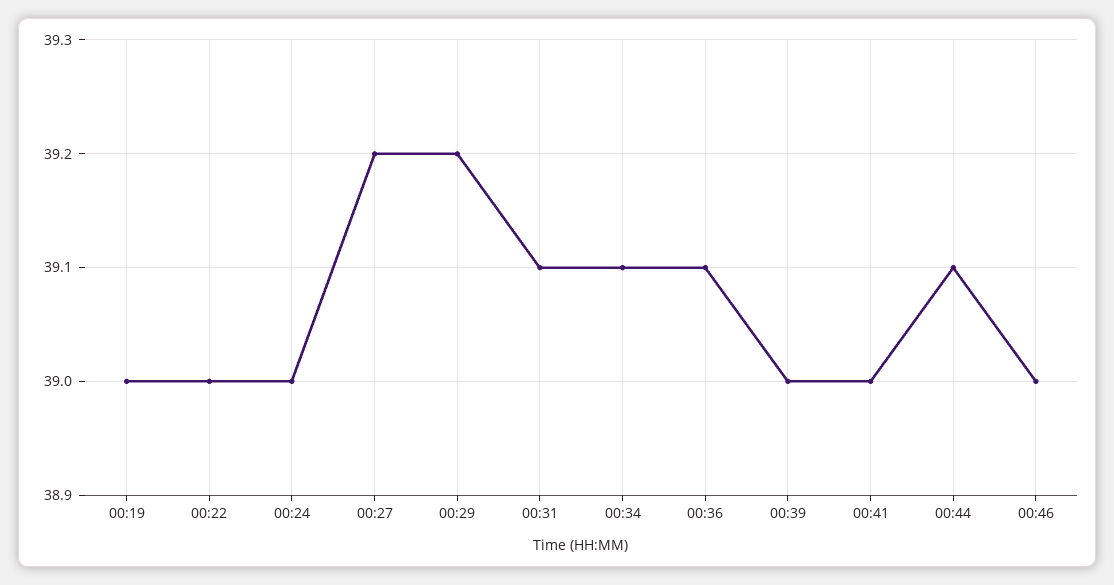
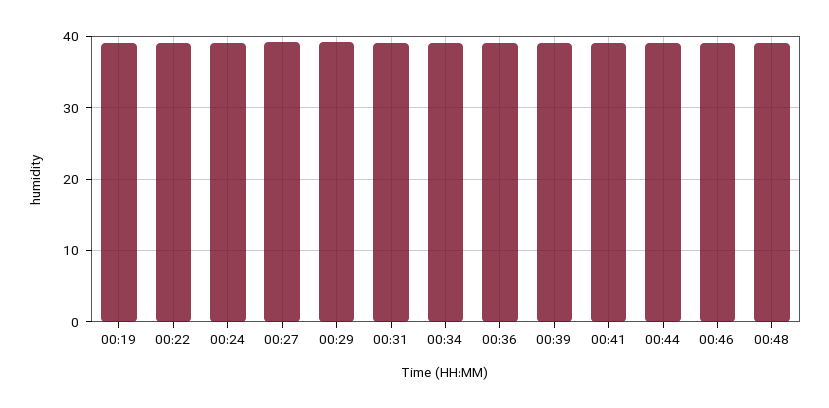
00:48: none -> 39

